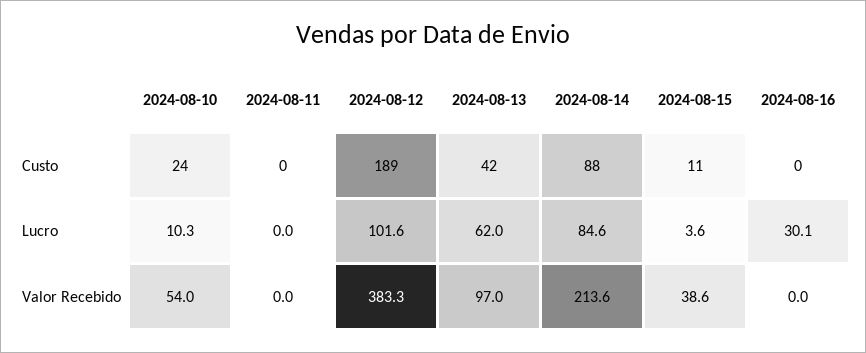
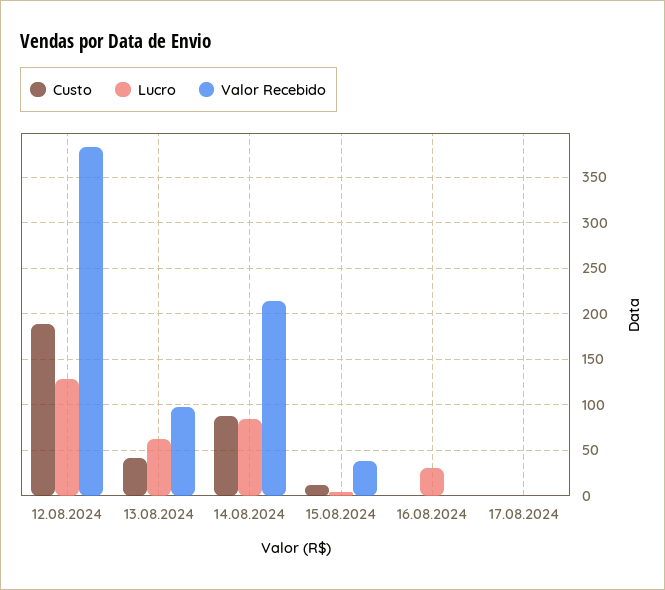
Custo, 2024-08-10: 24 -> none
Custo, 2024-08-11: 0 -> none
Lucro, 2024-08-10: 10.3 -> none
Lucro, 2024-08-11: 0 -> none
Lucro, 2024-08-12: 101.6 -> 130
Valor Recebido, 2024-08-10: 54 -> none
Valor Recebido, 2024-08-11: 0 -> none
Custo, 17.08.2024: none -> 0
Lucro, 17.08.2024: none -> 0
Valor Recebido, 17.08.2024: none -> 0

